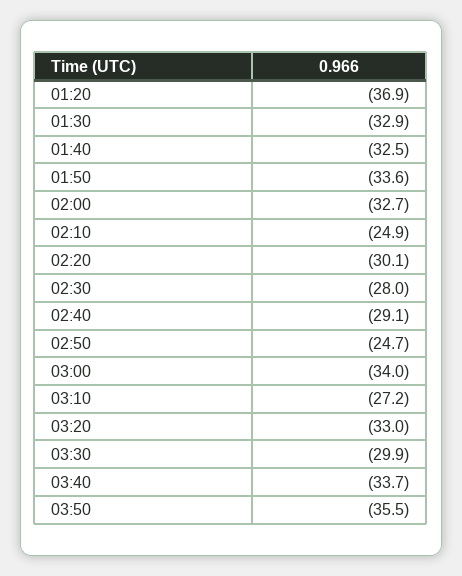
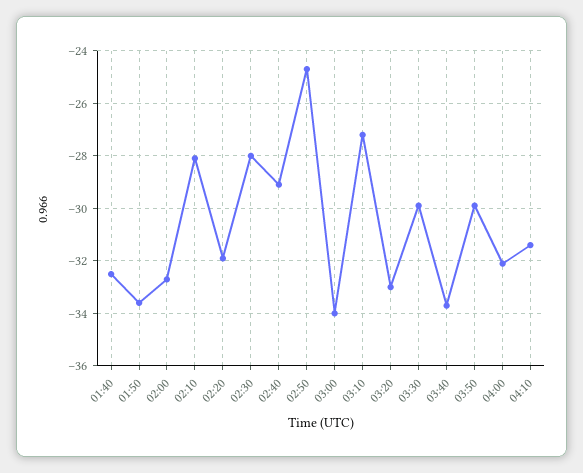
01:20: -36.9 -> none
01:30: -32.9 -> none
02:10: -24.9 -> -28
02:20: -30.1 -> -32
03:50: -35.5 -> -30
04:00: none -> -32
04:10: none -> -31.5

